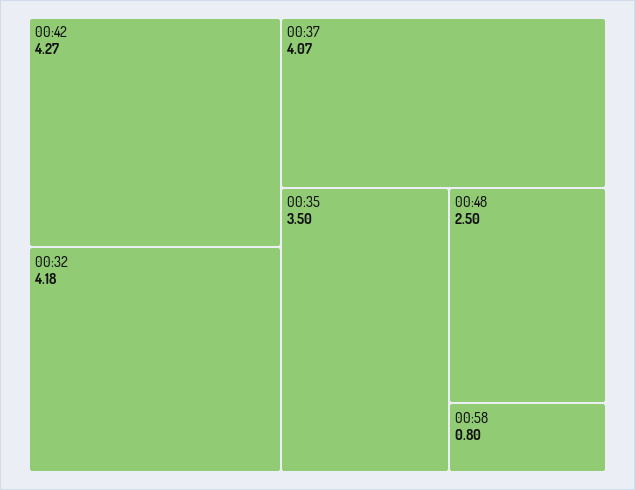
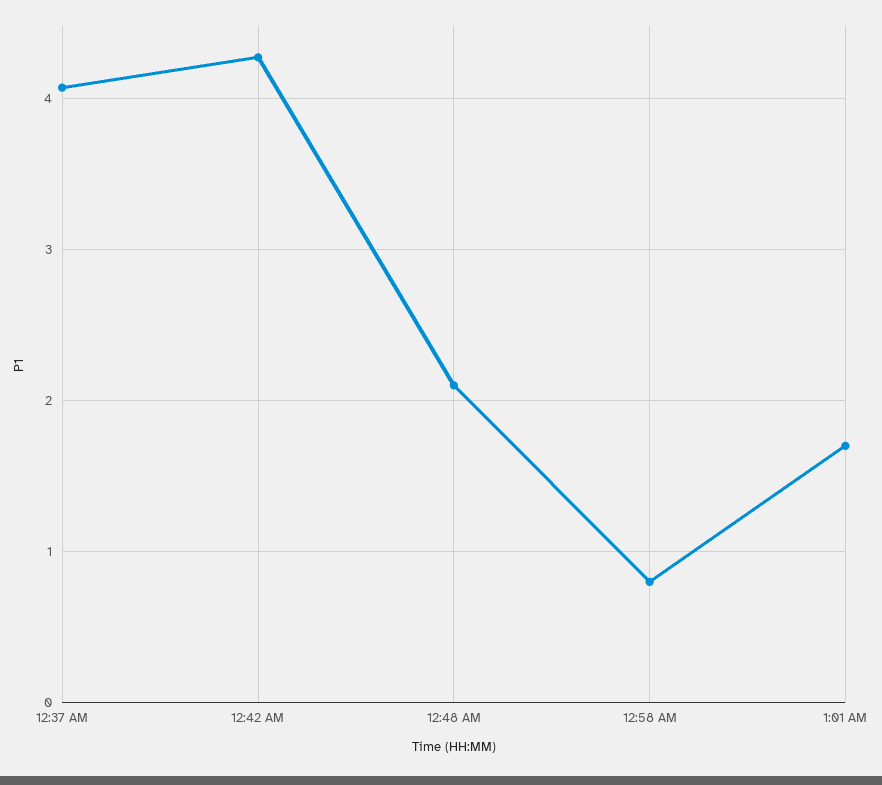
00:32: 4.18 -> none
00:35: 3.5 -> none
00:48: 2.5 -> 2.1
1:01 AM: none -> 1.7

